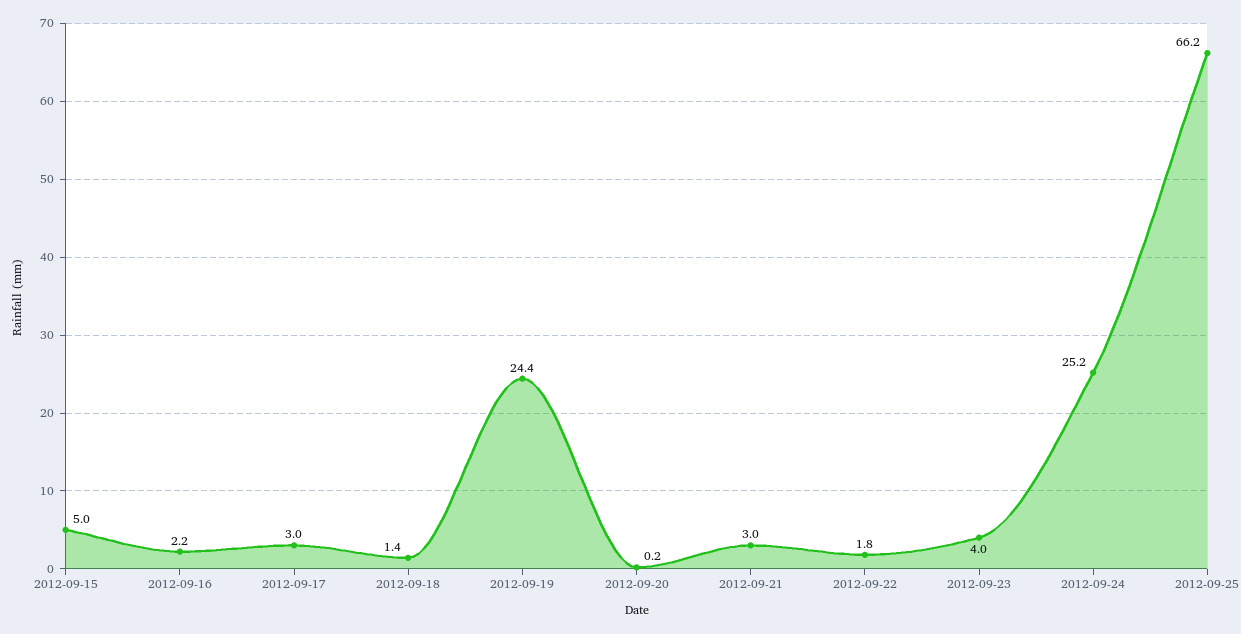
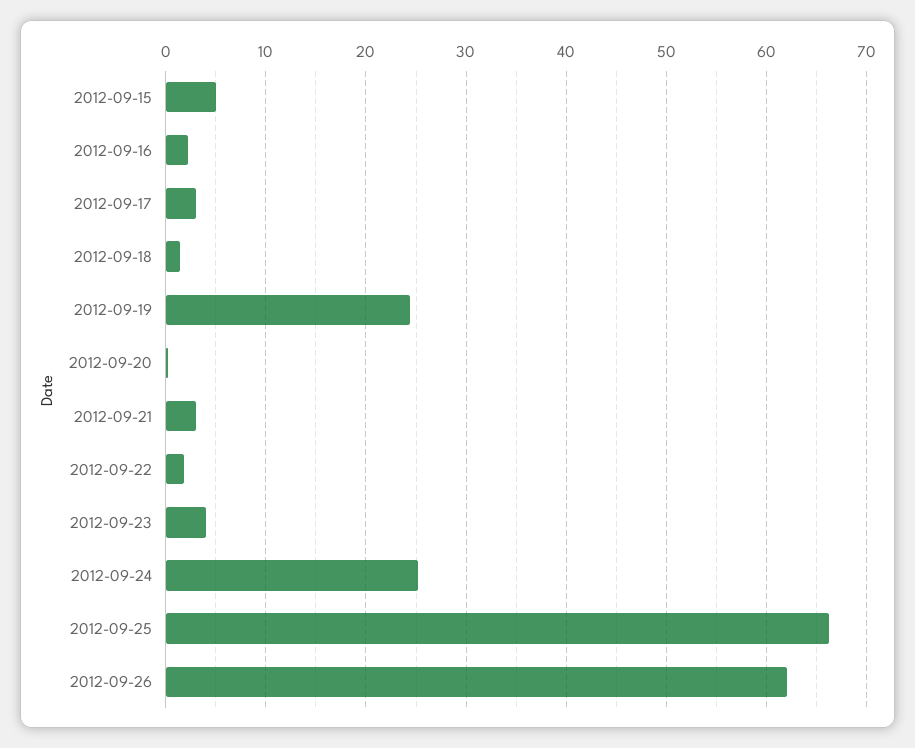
2012-09-26: none -> 62

